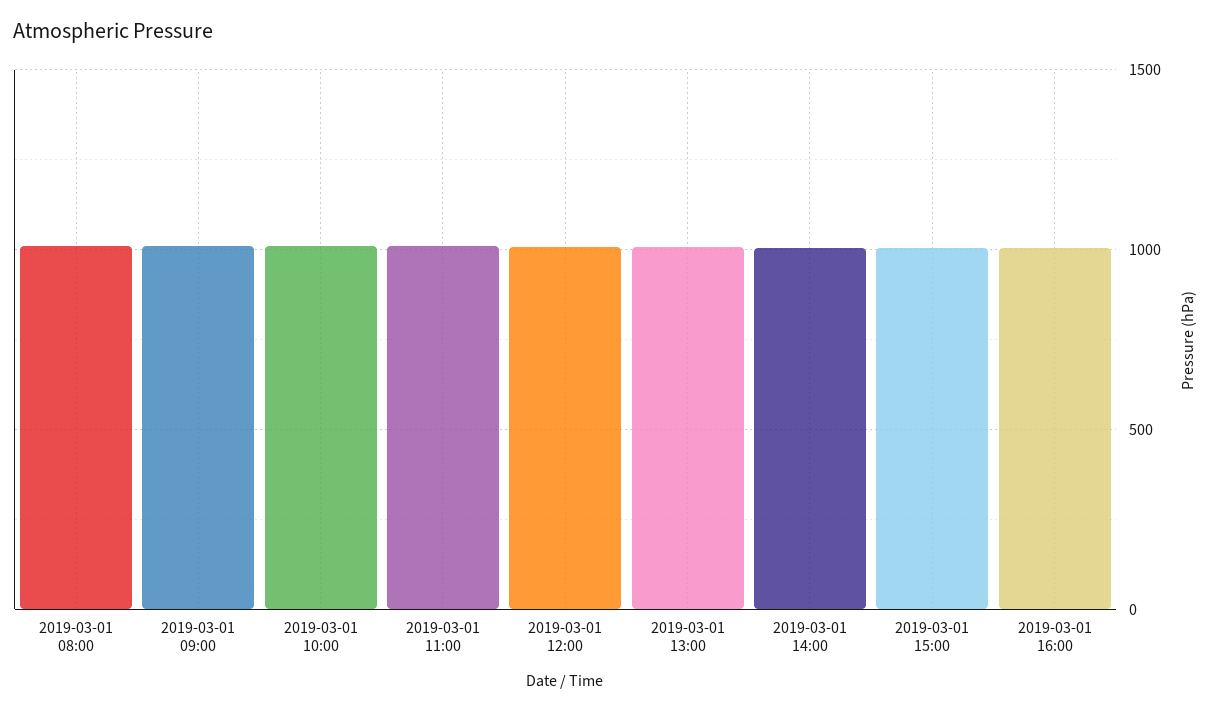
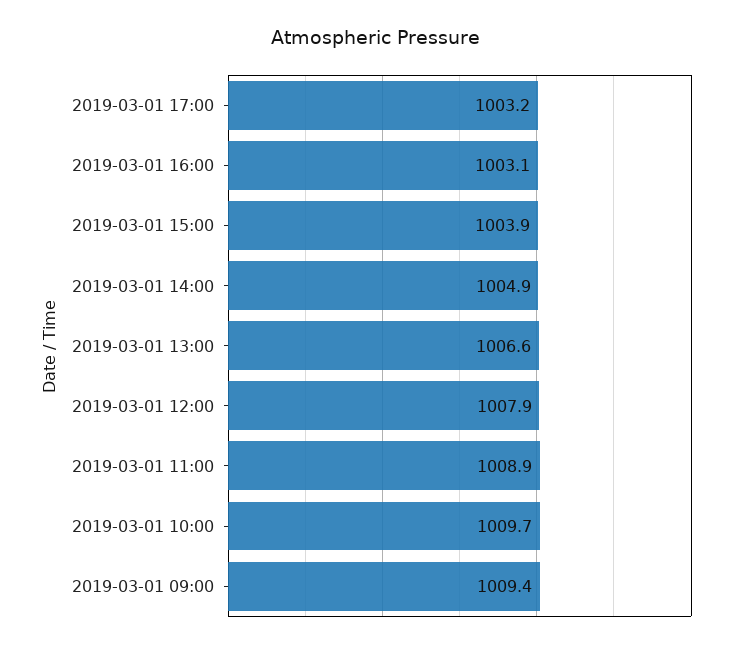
2019-03-01 08:00: 1000 -> none
2019-03-01 17:00: none -> 1003.2

